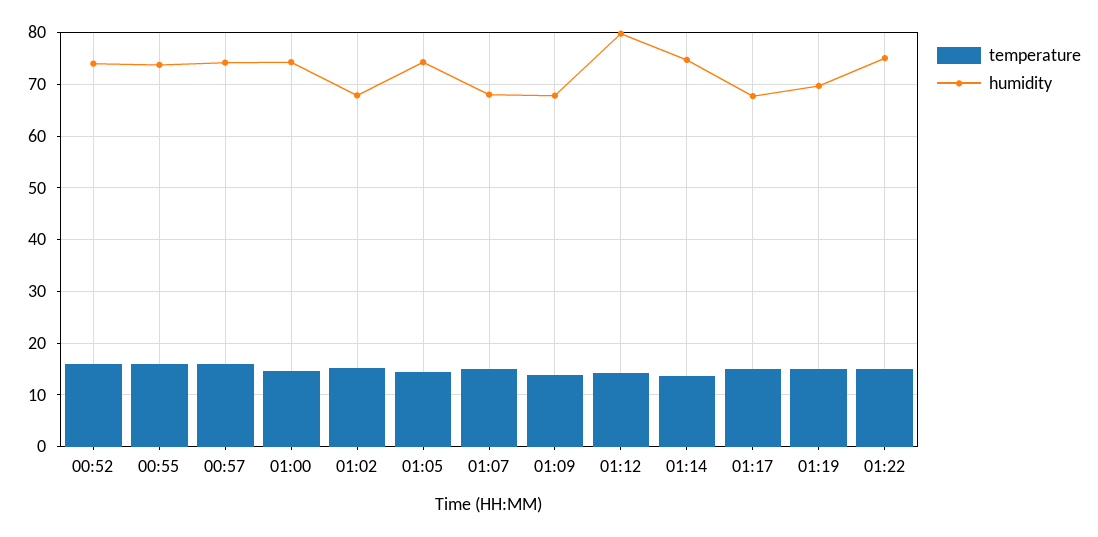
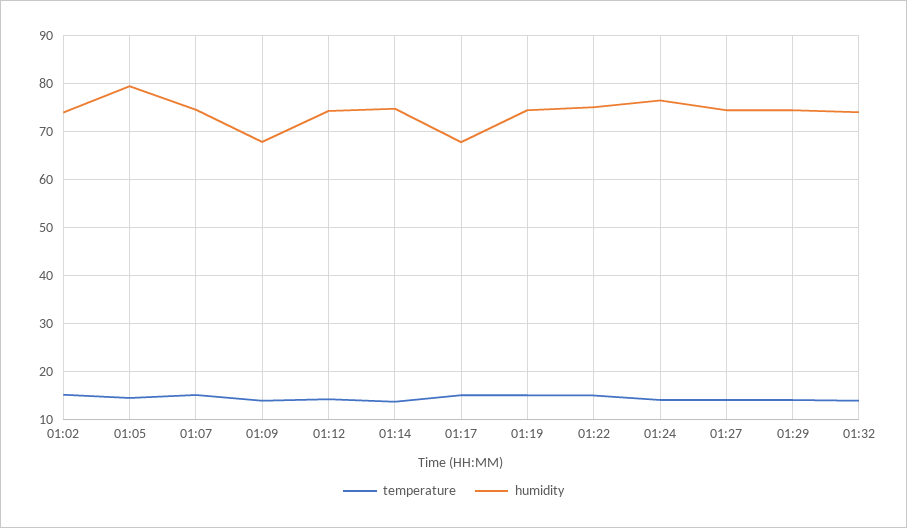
temperature, 00:52: 16 -> none
humidity, 00:52: 74 -> none
temperature, 00:55: 16 -> none
humidity, 00:55: 74 -> none
temperature, 00:57: 16 -> none
humidity, 00:57: 74 -> none
temperature, 01:00: 14 -> none
humidity, 01:00: 74 -> none
humidity, 01:02: 68 -> 74
humidity, 01:05: 74 -> 80
humidity, 01:07: 68 -> 74
humidity, 01:12: 80 -> 74
humidity, 01:19: 70 -> 74
temperature, 01:24: none -> 14
humidity, 01:24: none -> 76
temperature, 01:27: none -> 14
humidity, 01:27: none -> 74
temperature, 01:29: none -> 14
humidity, 01:29: none -> 74
temperature, 01:32: none -> 14
humidity, 01:32: none -> 74

